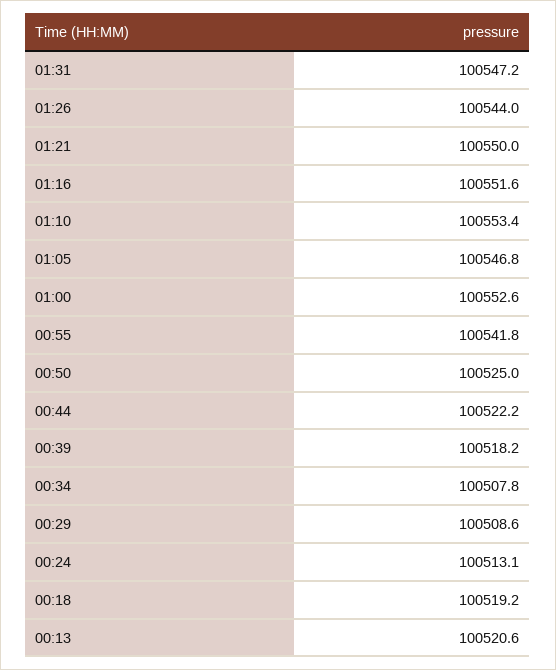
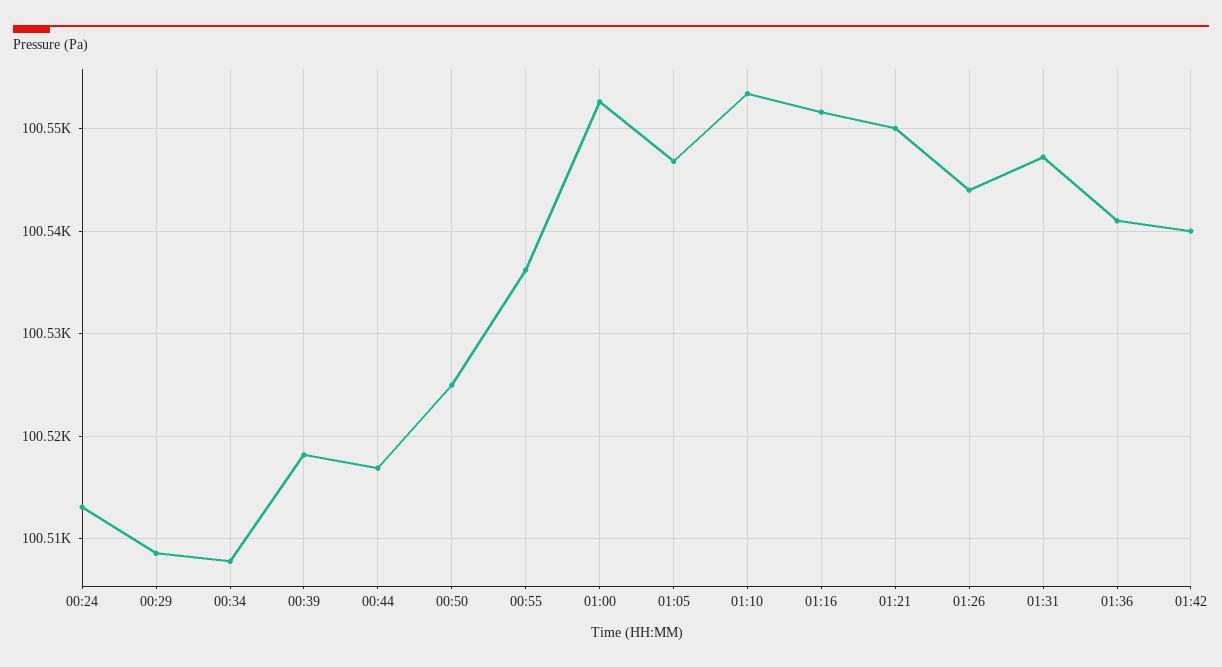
00:55: 100541.8 -> 100536
00:44: 100522.2 -> 100517
00:18: 100519.2 -> none
00:13: 100520.6 -> none
01:36: none -> 100541
01:42: none -> 100540

